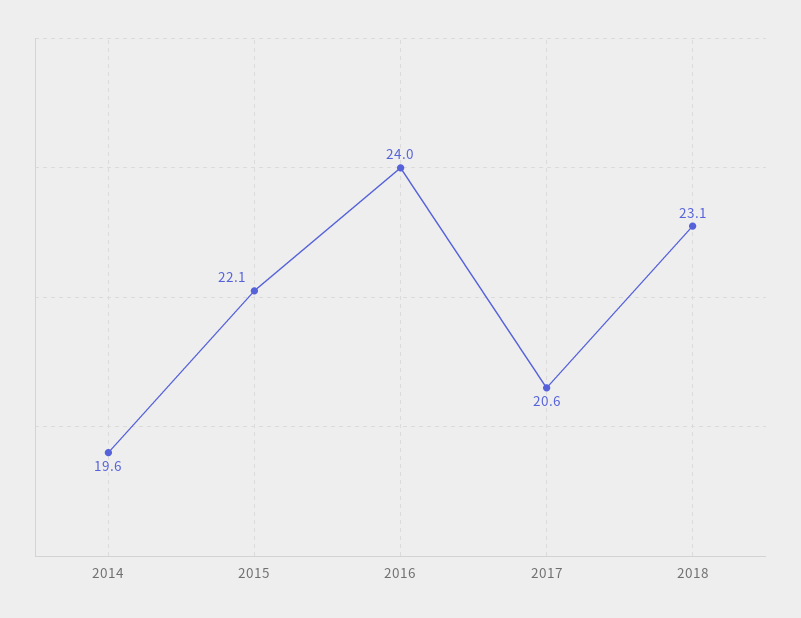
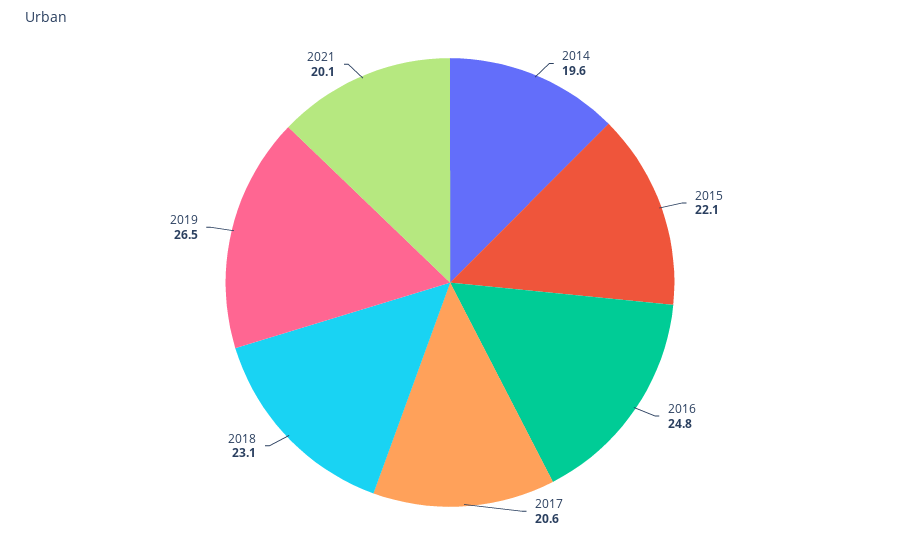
2016: 24 -> 24.8
2019: none -> 26.5
2021: none -> 20.1

